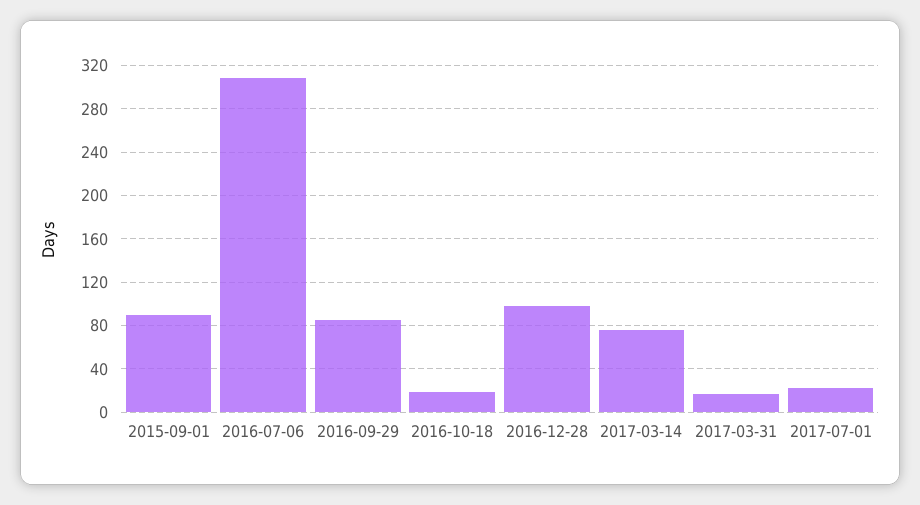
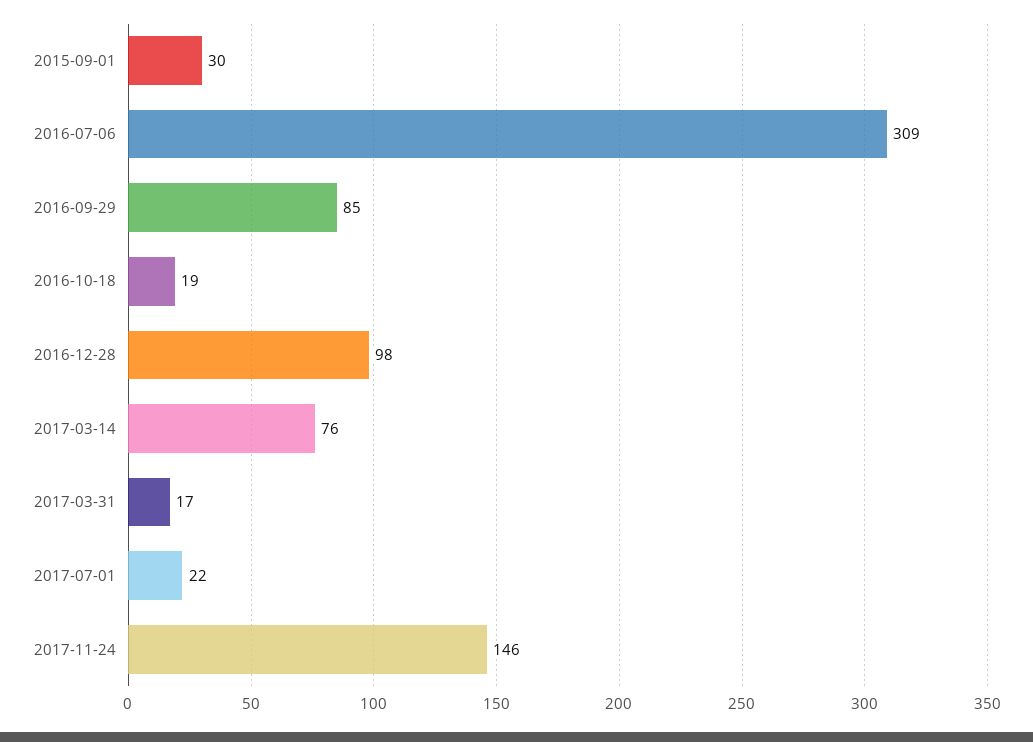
2015-09-01: 90 -> 30
2017-11-24: none -> 146

